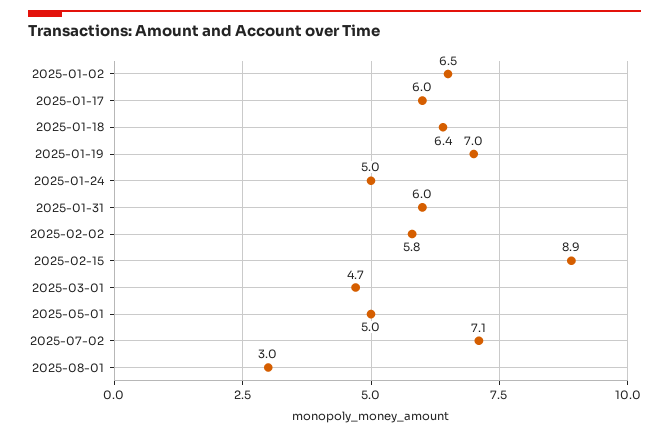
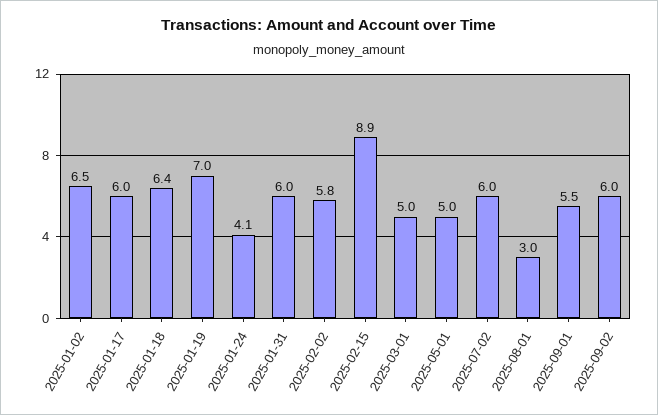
2025-01-24: 5 -> 4.1
2025-03-01: 4.7 -> 5
2025-07-02: 7.1 -> 6
2025-09-01: none -> 5.5
2025-09-02: none -> 6

